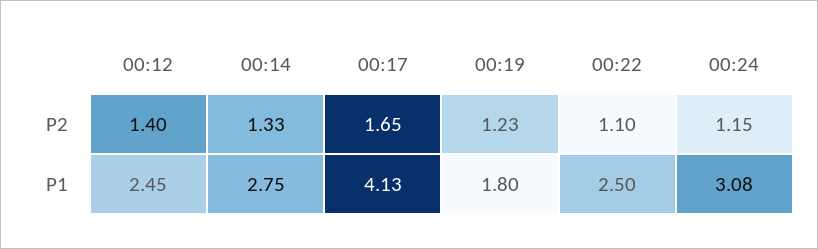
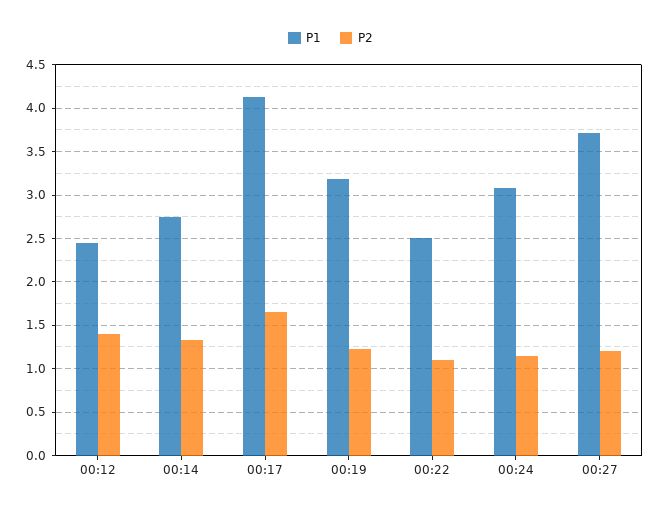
P1, 00:19: 1.8 -> 3.2
P1, 00:27: none -> 3.7
P2, 00:27: none -> 1.2

